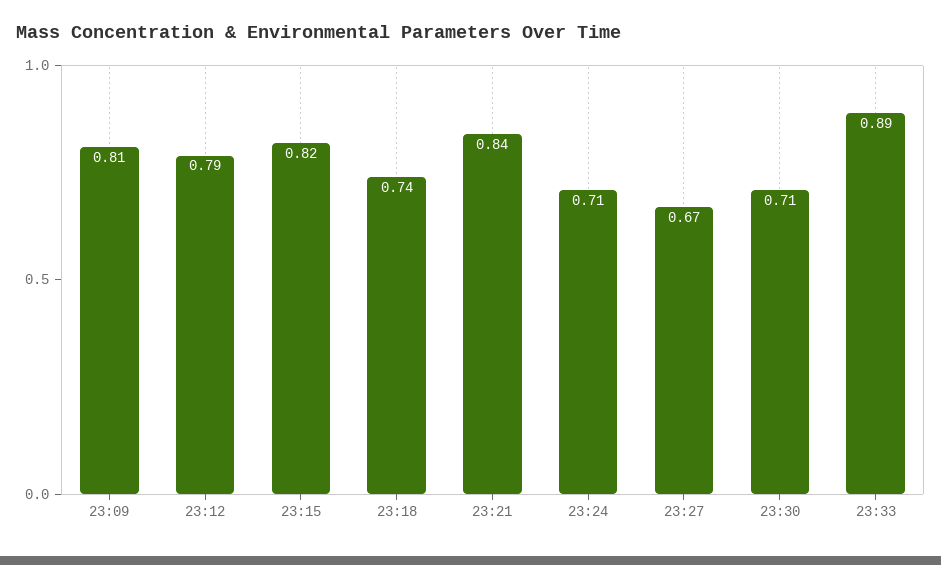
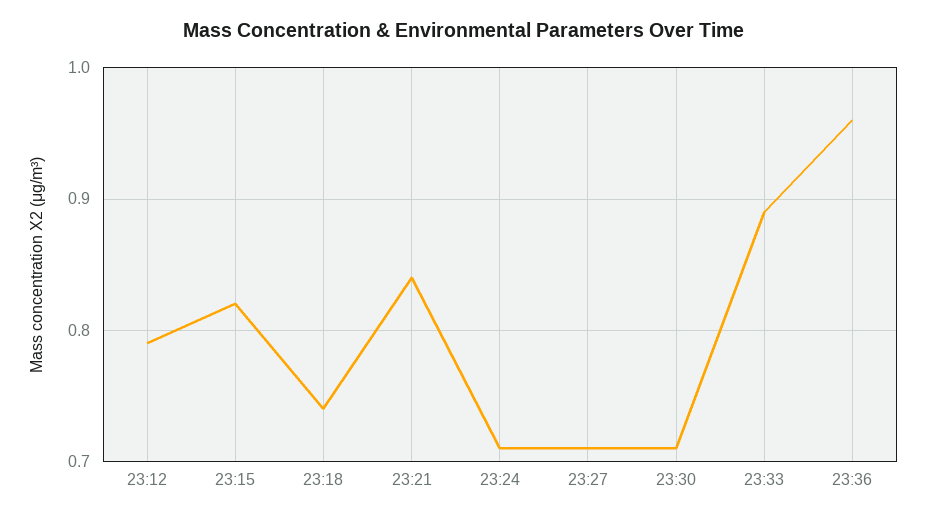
23:09: 0.81 -> none
23:27: 0.67 -> 0.71
23:36: none -> 0.96

